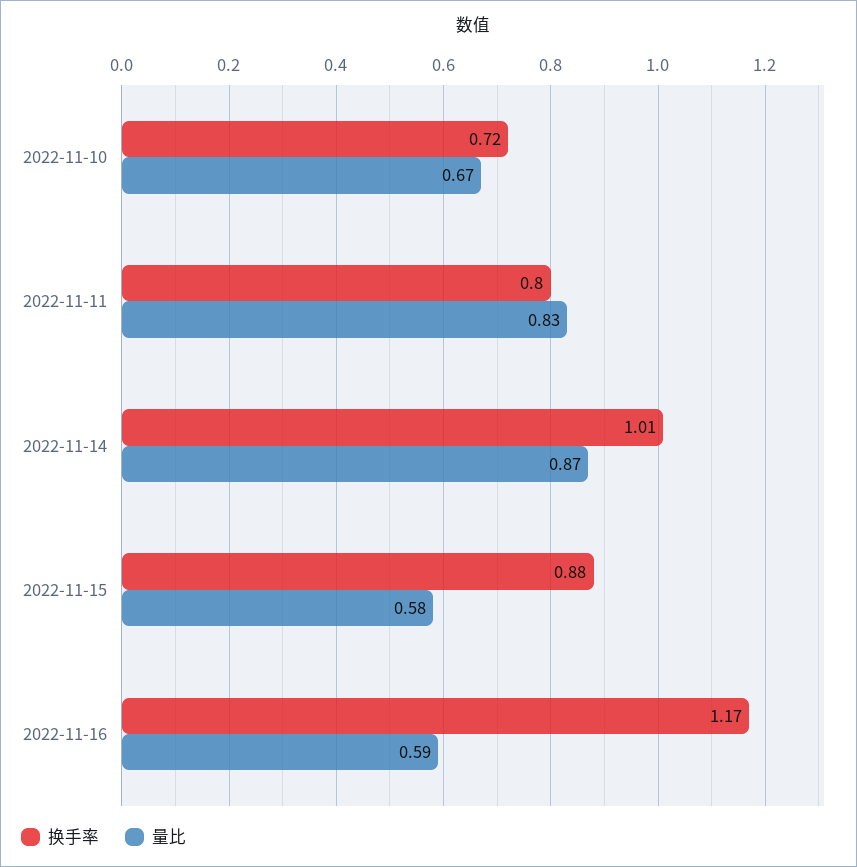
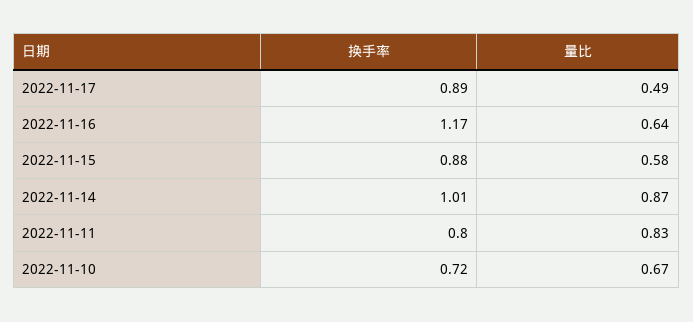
量比, 2022-11-16: 0.59 -> 0.64
换手率, 2022-11-17: none -> 0.89
量比, 2022-11-17: none -> 0.49

